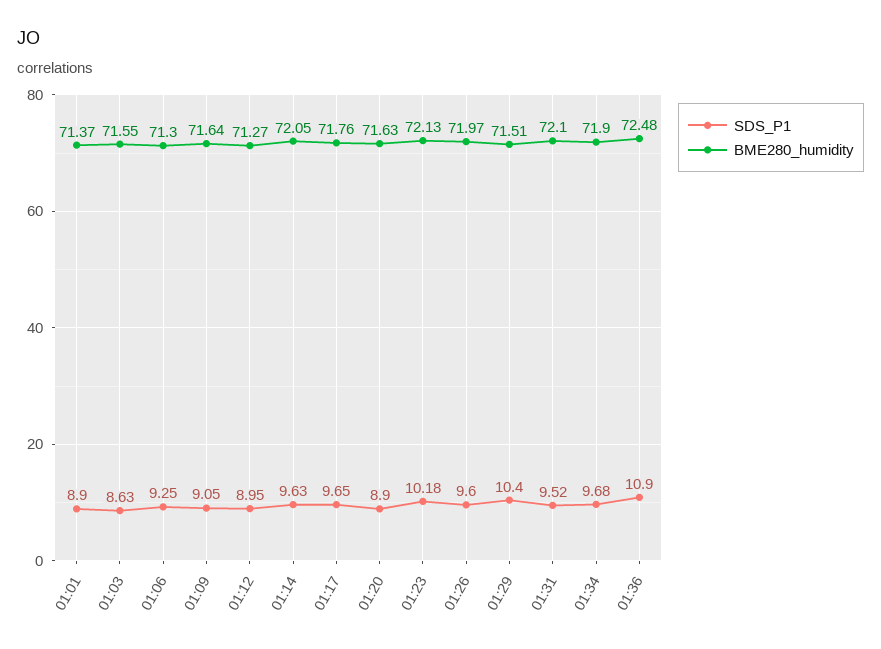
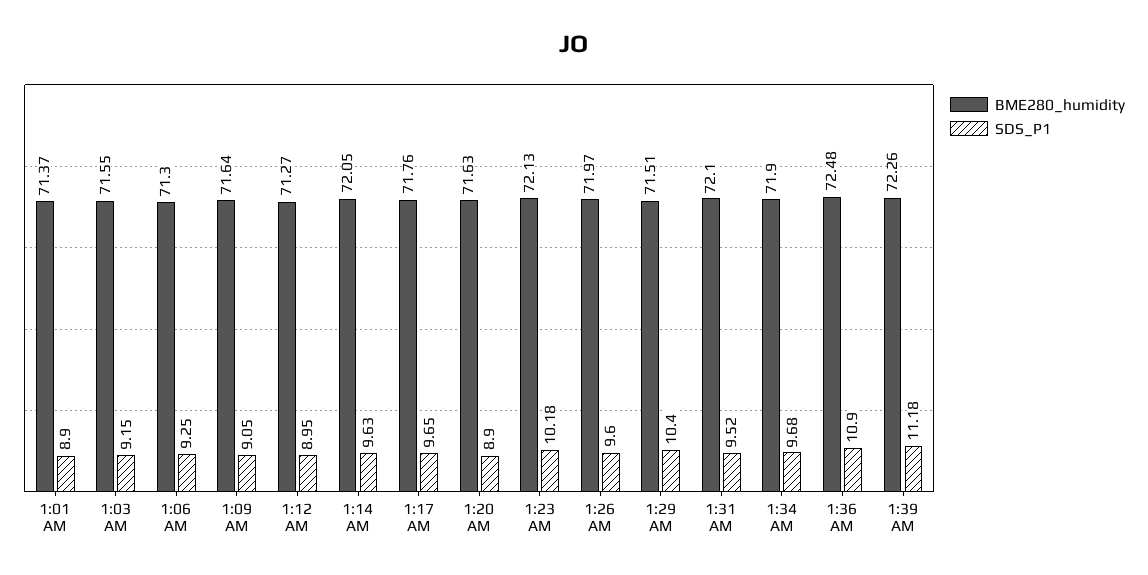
SDS_P1, 01:03: 8.63 -> 9.15
BME280_humidity, 1:39 AM: none -> 72.26
SDS_P1, 1:39 AM: none -> 11.18

